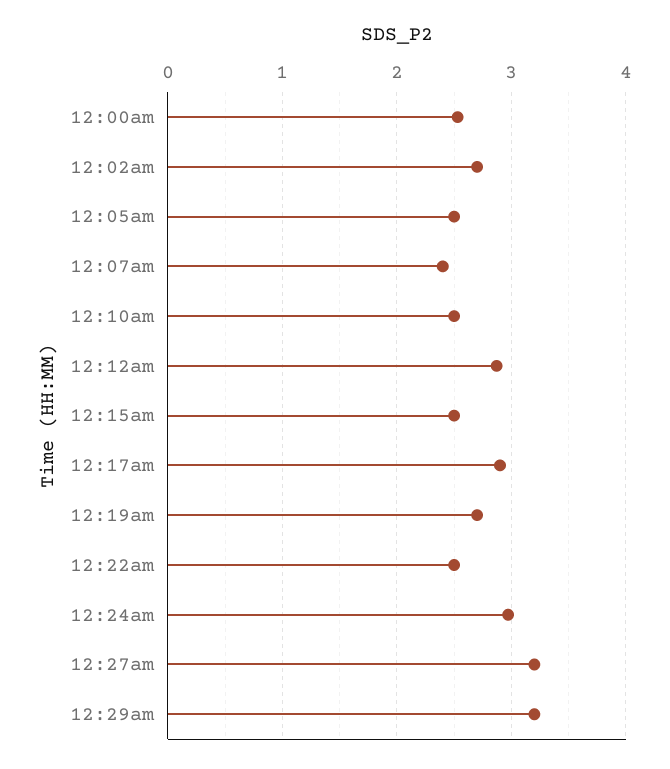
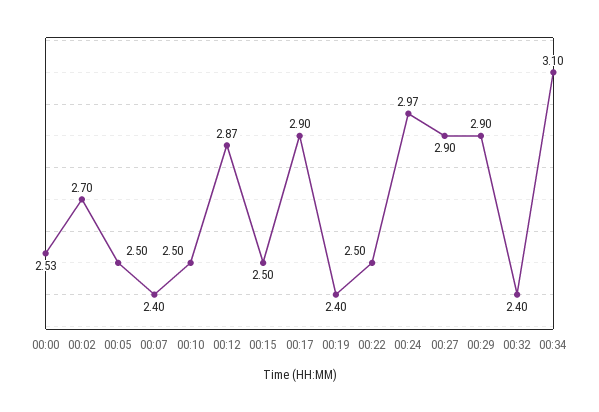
12:19am: 2.7 -> 2.4
12:27am: 3.2 -> 2.9
12:29am: 3.2 -> 2.9
00:32: none -> 2.4
00:34: none -> 3.1

